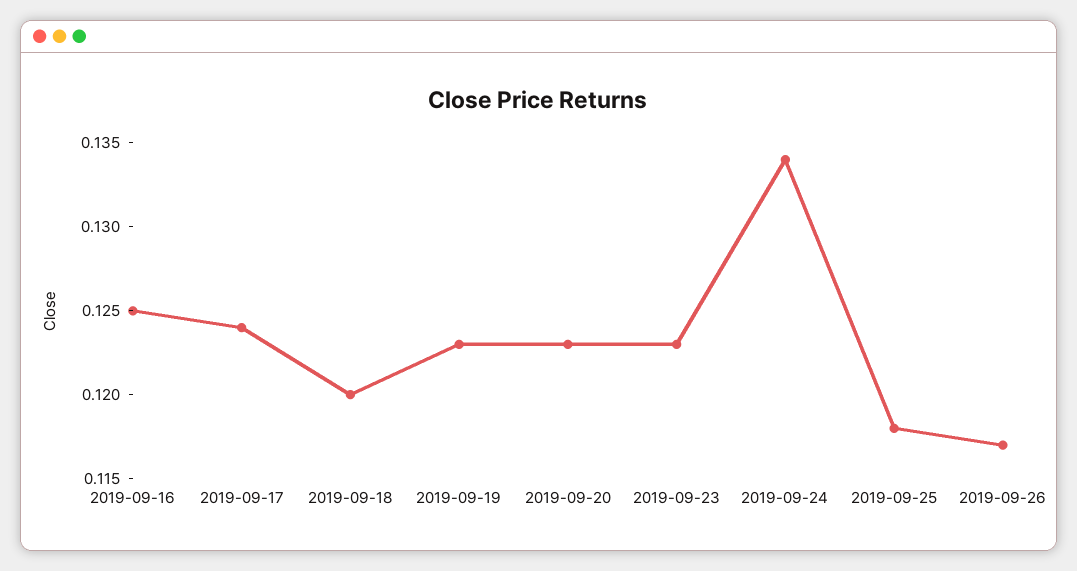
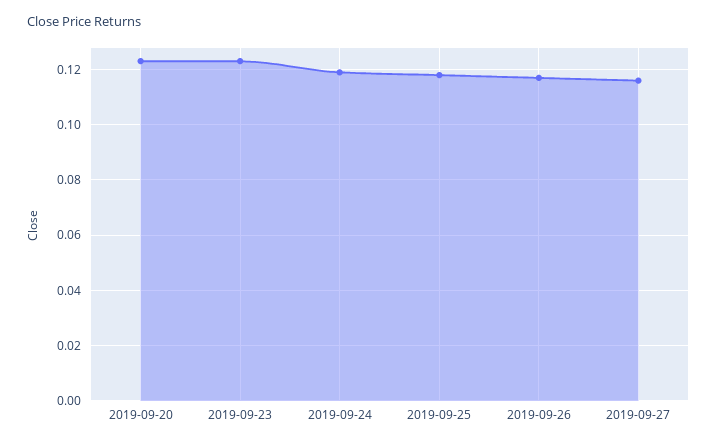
2019-09-16: 0.125 -> none
2019-09-17: 0.124 -> none
2019-09-18: 0.12 -> none
2019-09-19: 0.123 -> none
2019-09-24: 0.134 -> 0.12
2019-09-27: none -> 0.115

